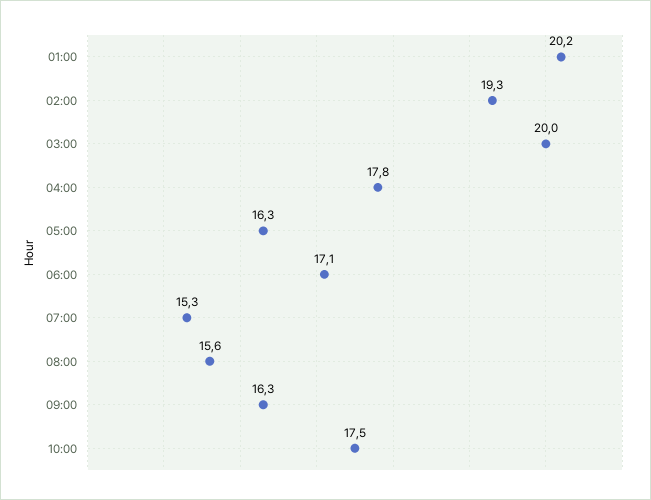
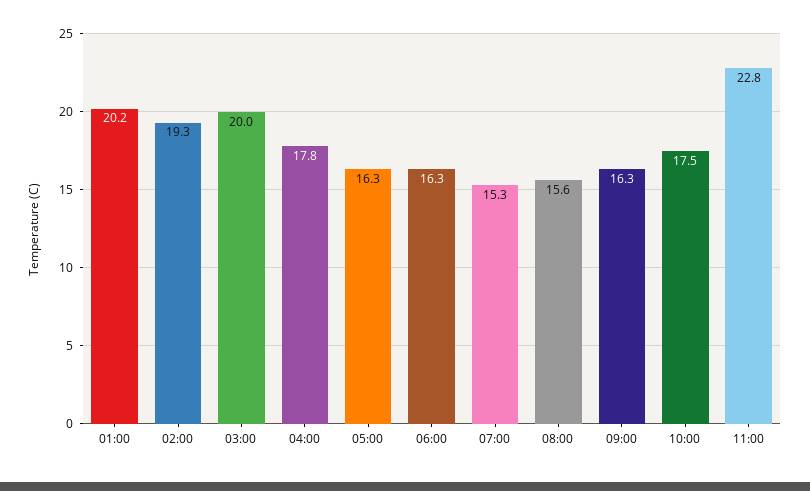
06:00: 17.1 -> 16.3
11:00: none -> 22.8

